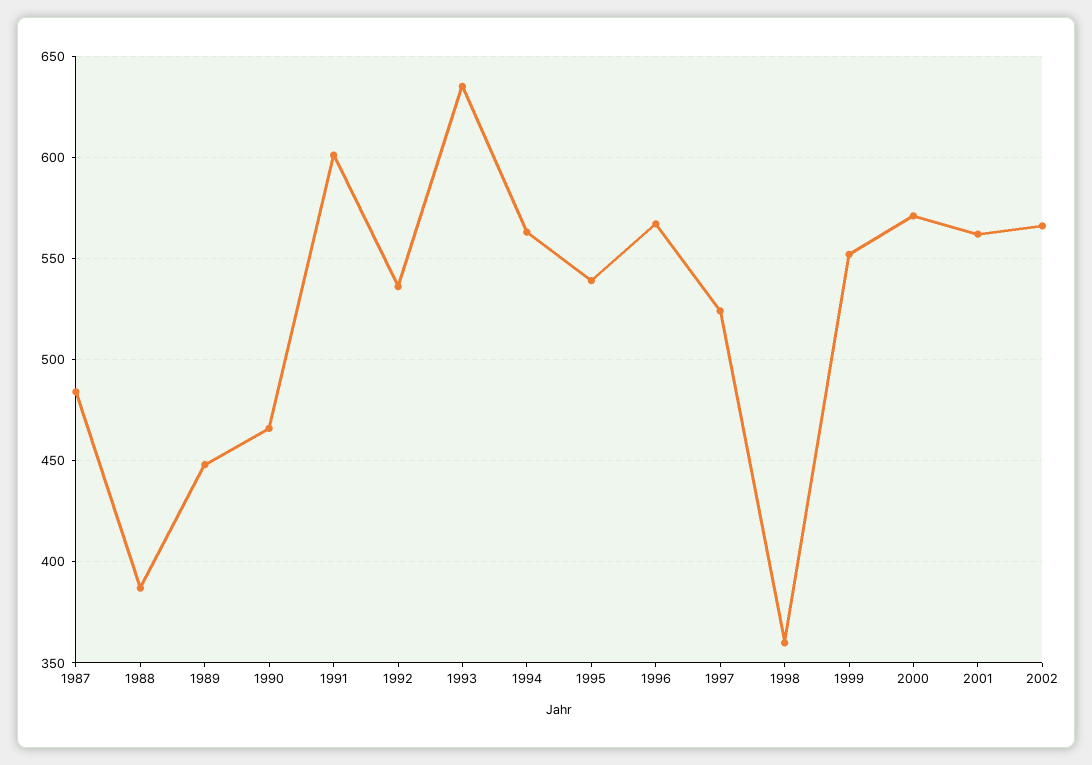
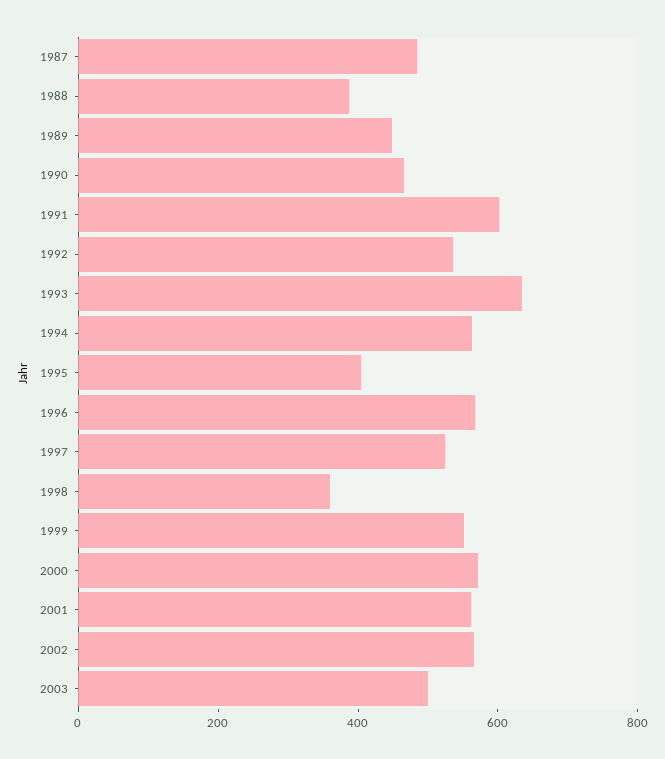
1995: 540 -> 400
2003: none -> 500

